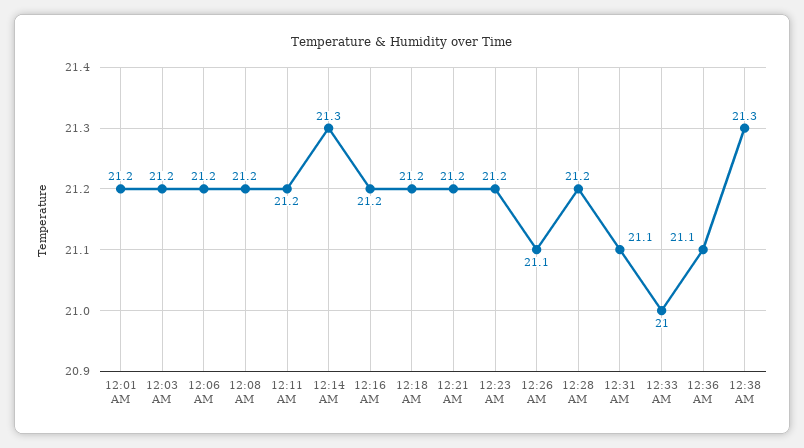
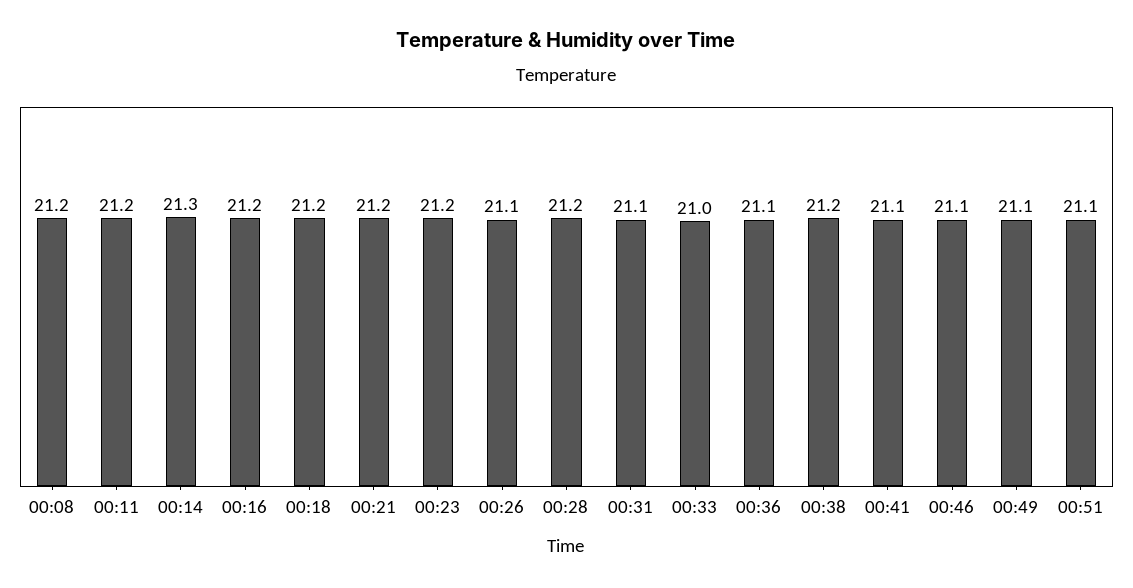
12:01 AM: 21.2 -> none
12:03 AM: 21.2 -> none
12:06 AM: 21.2 -> none
12:38 AM: 21.3 -> 21.2
00:41: none -> 21.1
00:46: none -> 21.1
00:49: none -> 21.1
00:51: none -> 21.1

